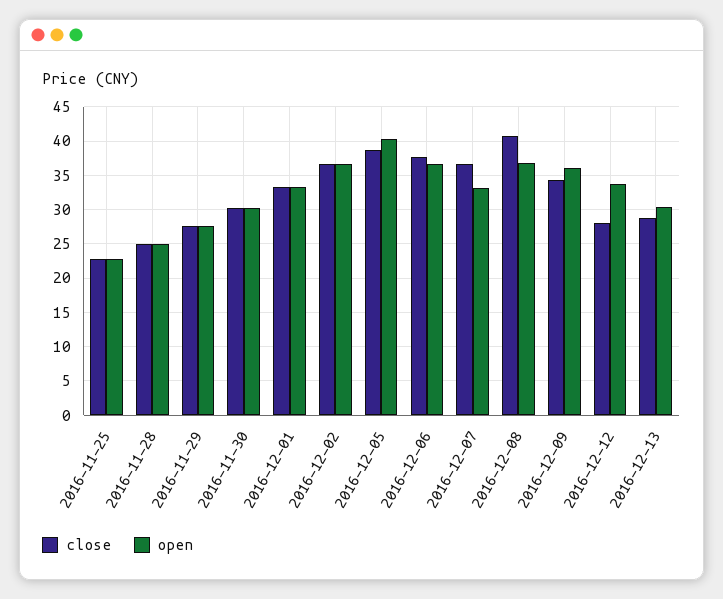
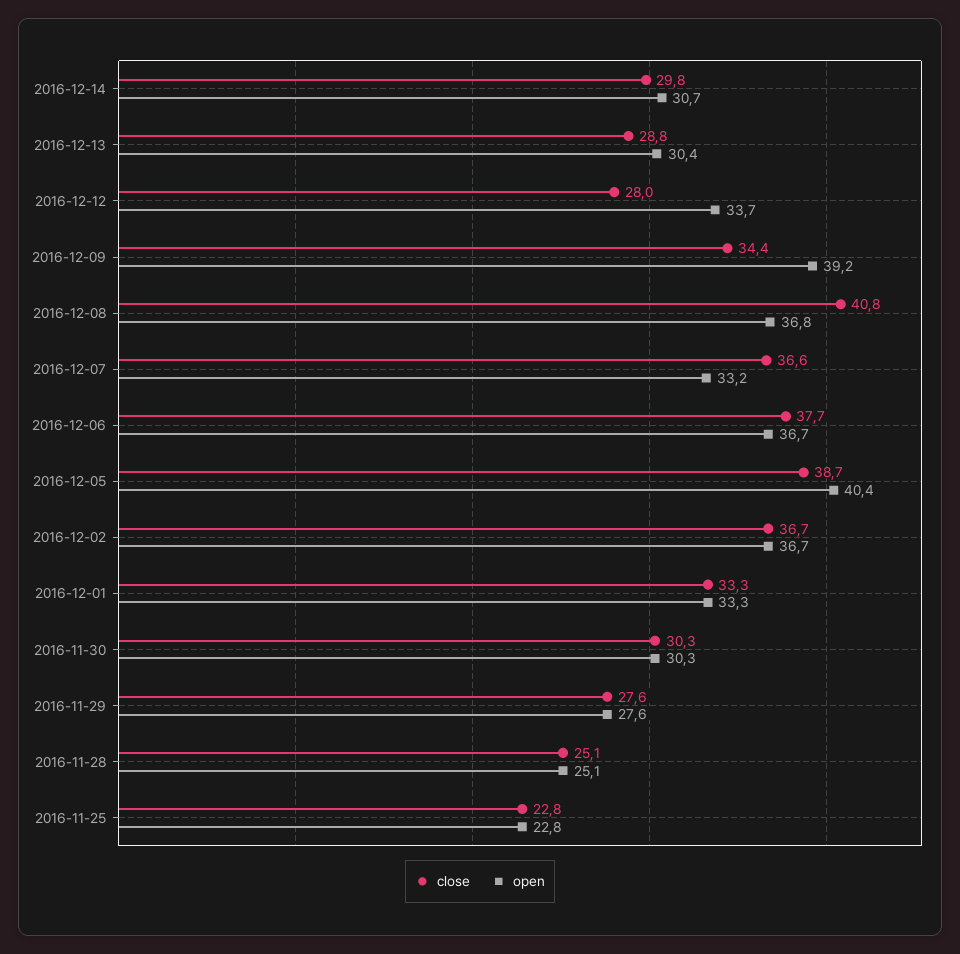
open, 2016-12-09: 36 -> 39.2
close, 2016-12-14: none -> 29.8
open, 2016-12-14: none -> 30.7

